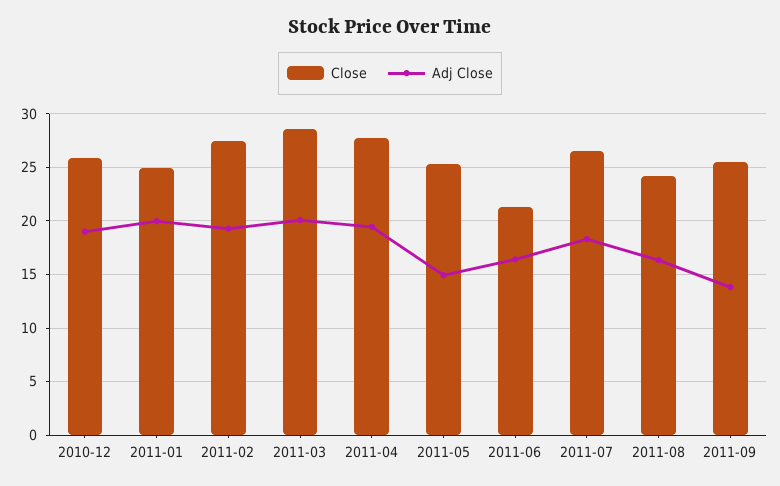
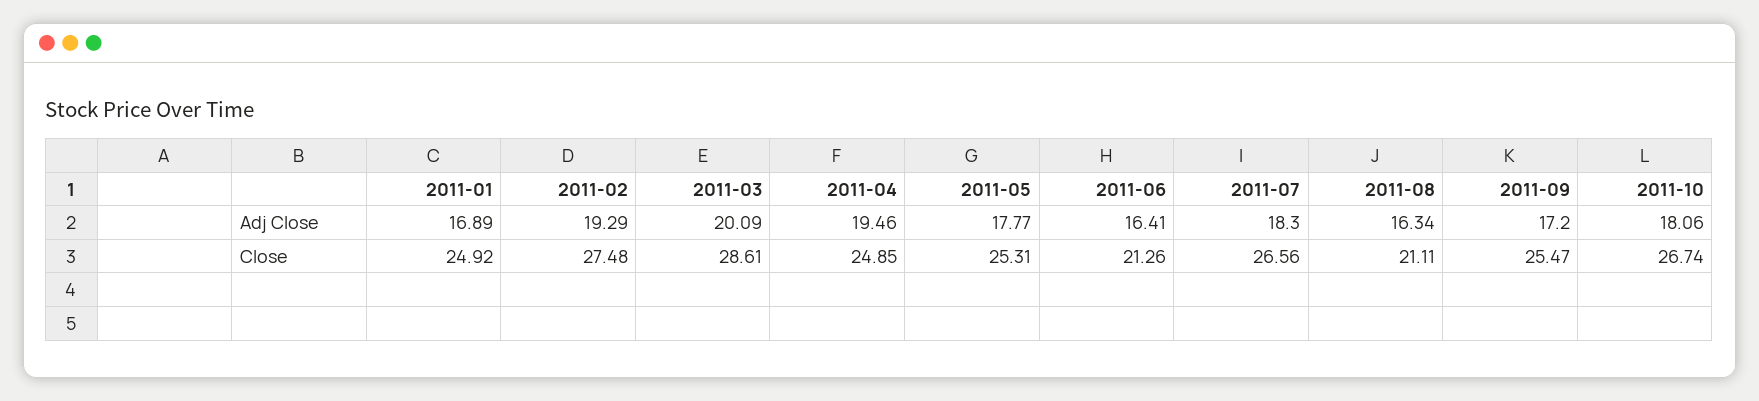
Close, 2010-12: 26 -> none
Adj Close, 2010-12: 19 -> none
Adj Close, 2011-01: 20 -> 16.89
Close, 2011-04: 28 -> 24.85
Adj Close, 2011-05: 15 -> 17.77
Close, 2011-08: 24 -> 21.11
Adj Close, 2011-09: 14 -> 17.2
Adj Close, 2011-10: none -> 18.06
Close, 2011-10: none -> 26.74

